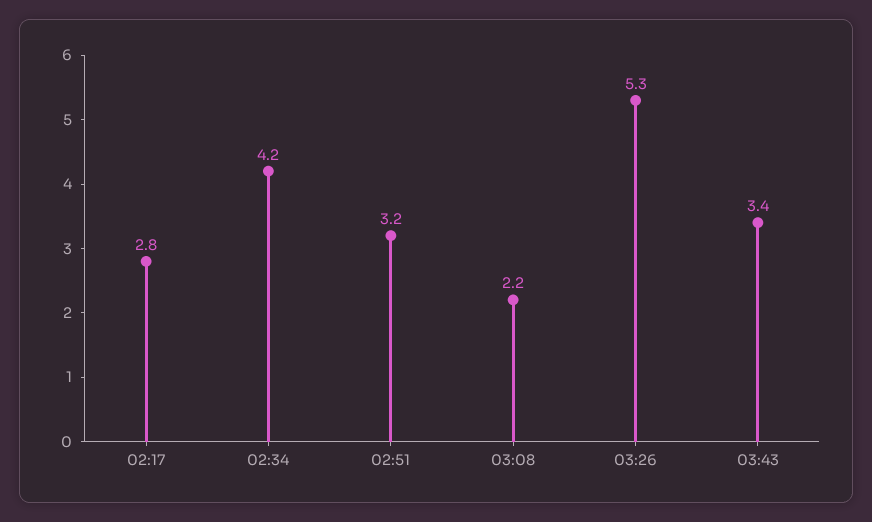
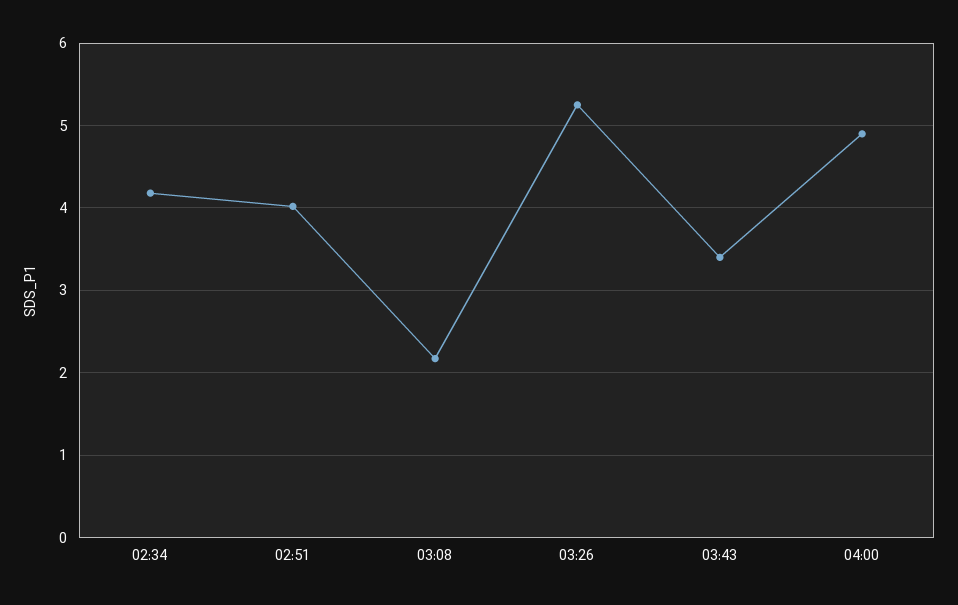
02:17: 2.8 -> none
02:51: 3.2 -> 4
04:00: none -> 4.9

